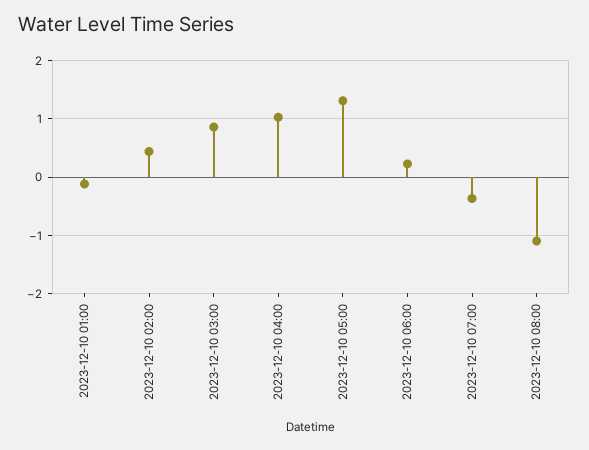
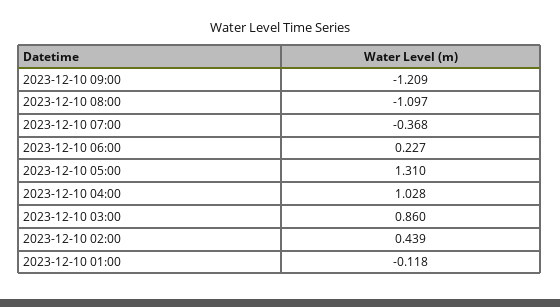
2023-12-10 09:00: none -> -1.209

